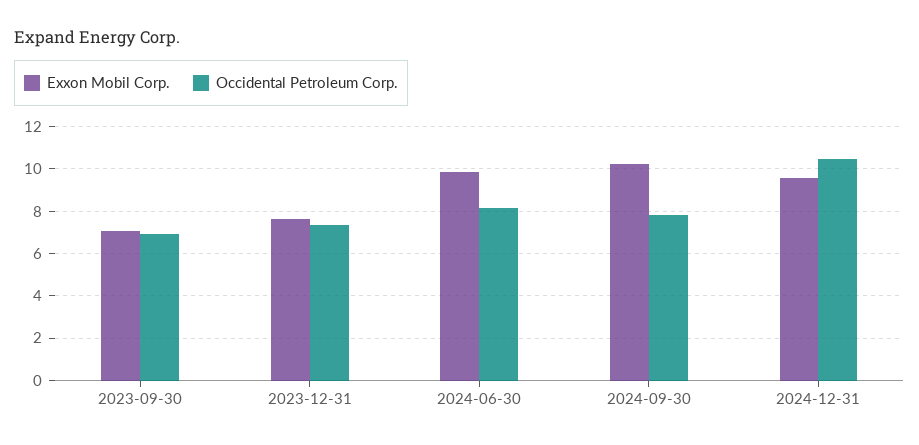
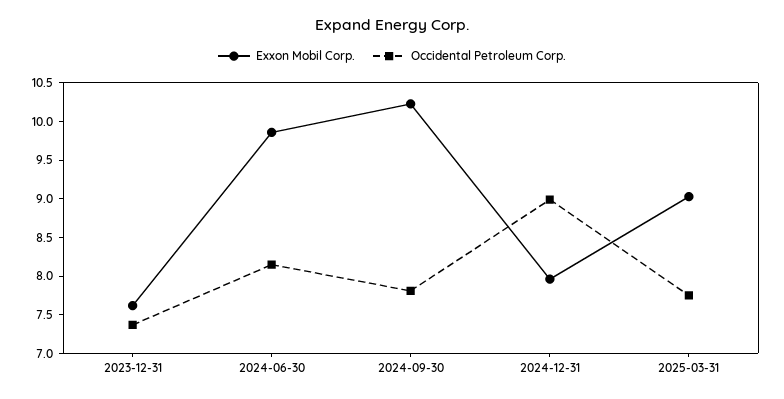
Exxon Mobil Corp., 2023-09-30: 7 -> none
Occidental Petroleum Corp., 2023-09-30: 7 -> none
Exxon Mobil Corp., 2024-12-31: 9.5 -> 8
Occidental Petroleum Corp., 2024-12-31: 10.5 -> 9
Exxon Mobil Corp., 2025-03-31: none -> 9
Occidental Petroleum Corp., 2025-03-31: none -> 7.75

